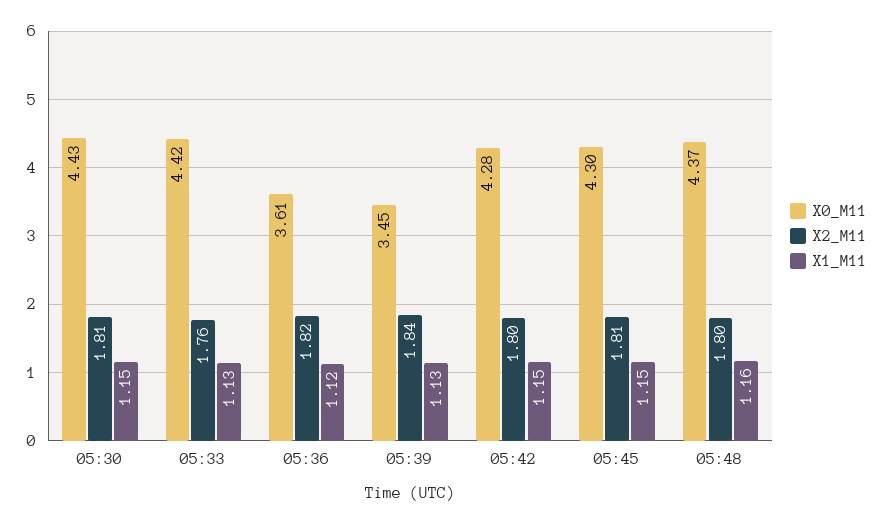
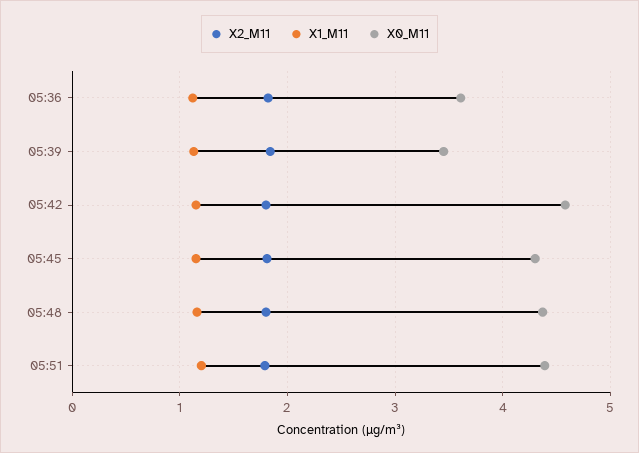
X0_M11, 05:30: 4.43 -> none
X2_M11, 05:30: 1.81 -> none
X1_M11, 05:30: 1.15 -> none
X0_M11, 05:33: 4.42 -> none
X2_M11, 05:33: 1.76 -> none
X1_M11, 05:33: 1.13 -> none
X0_M11, 05:42: 4.28 -> 4.6
X2_M11, 05:51: none -> 1.8
X1_M11, 05:51: none -> 1.2
X0_M11, 05:51: none -> 4.4

